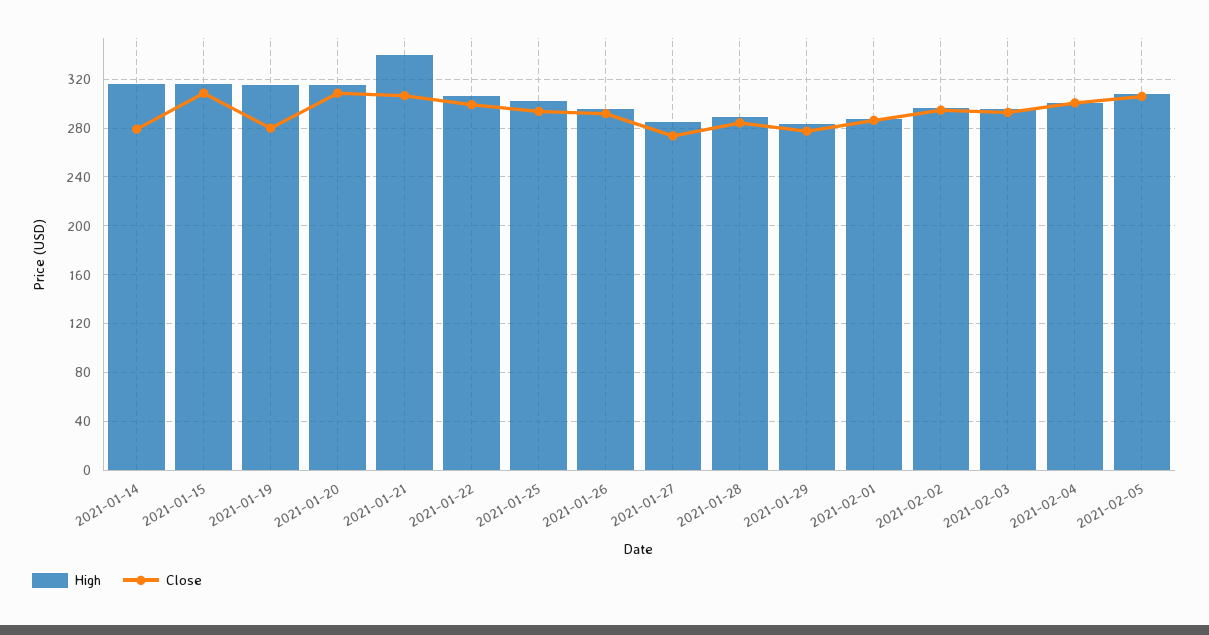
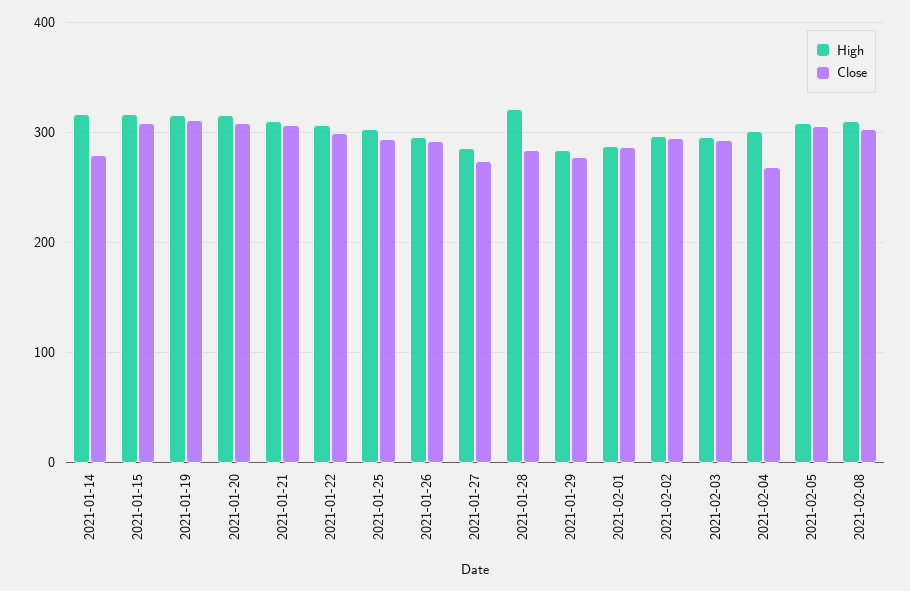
Close, 2021-01-19: 280 -> 310
High, 2021-01-21: 340 -> 310
High, 2021-01-28: 290 -> 320
Close, 2021-02-04: 300 -> 270
High, 2021-02-08: none -> 310
Close, 2021-02-08: none -> 300

